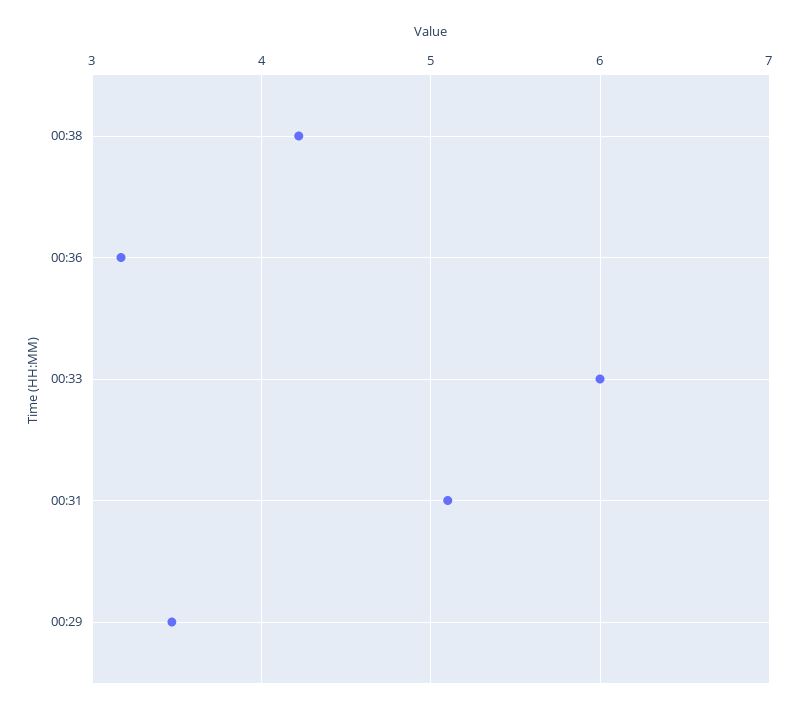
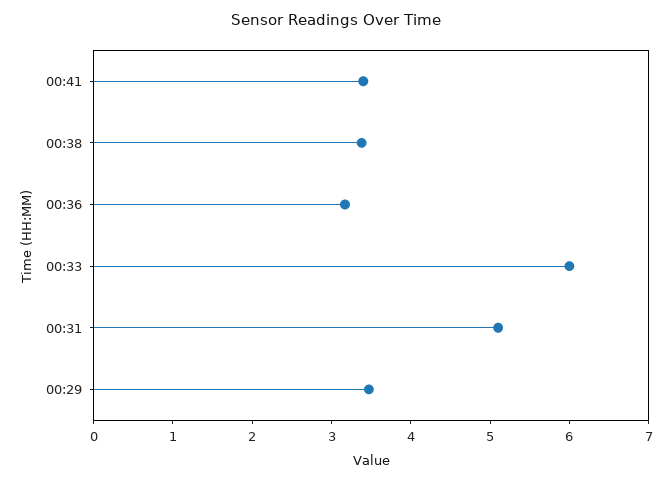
00:38: 4.2 -> 3.4
00:41: none -> 3.4

